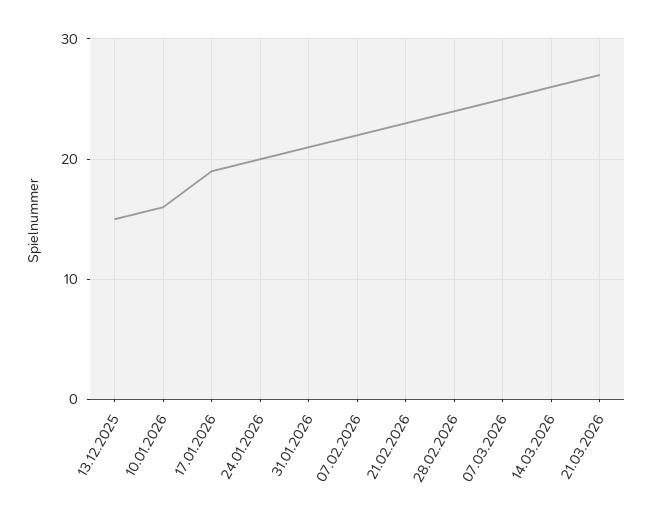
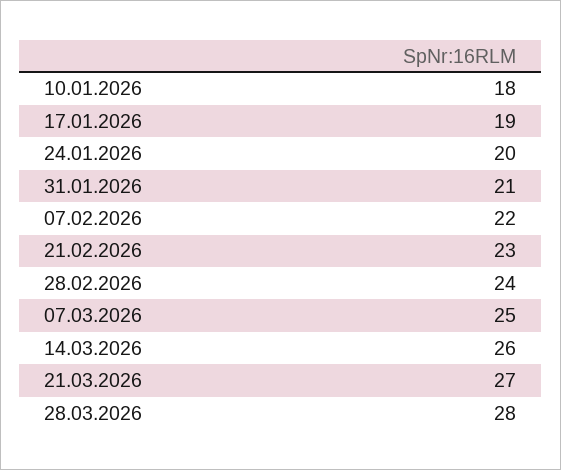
13.12.2025: 15 -> none
10.01.2026: 16 -> 18
28.03.2026: none -> 28

